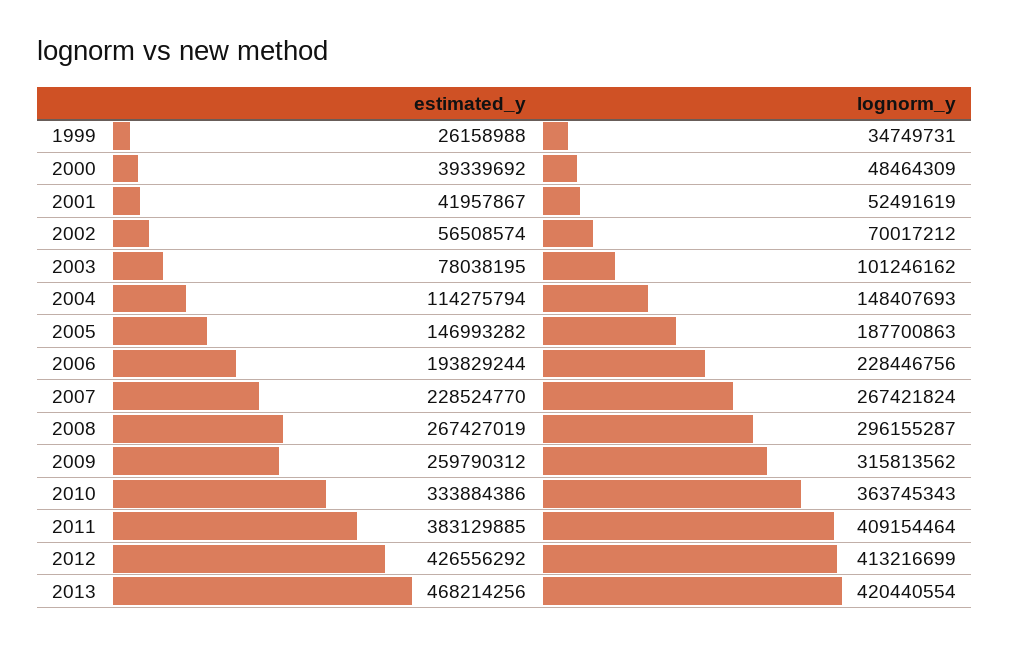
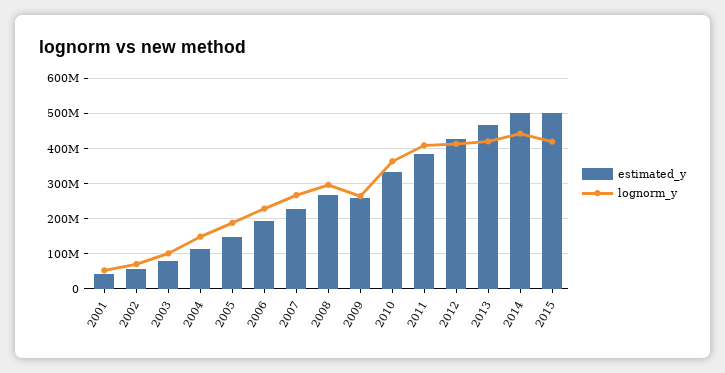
estimated_y, 1999: 26158988 -> none
lognorm_y, 1999: 34749731 -> none
estimated_y, 2000: 39339692 -> none
lognorm_y, 2000: 48464309 -> none
lognorm_y, 2009: 315813562 -> 260000000
estimated_y, 2014: none -> 500000000
lognorm_y, 2014: none -> 440000000
estimated_y, 2015: none -> 500000000
lognorm_y, 2015: none -> 420000000

